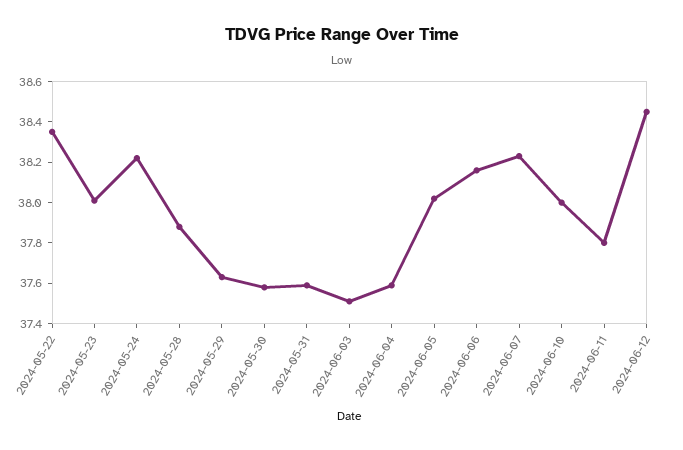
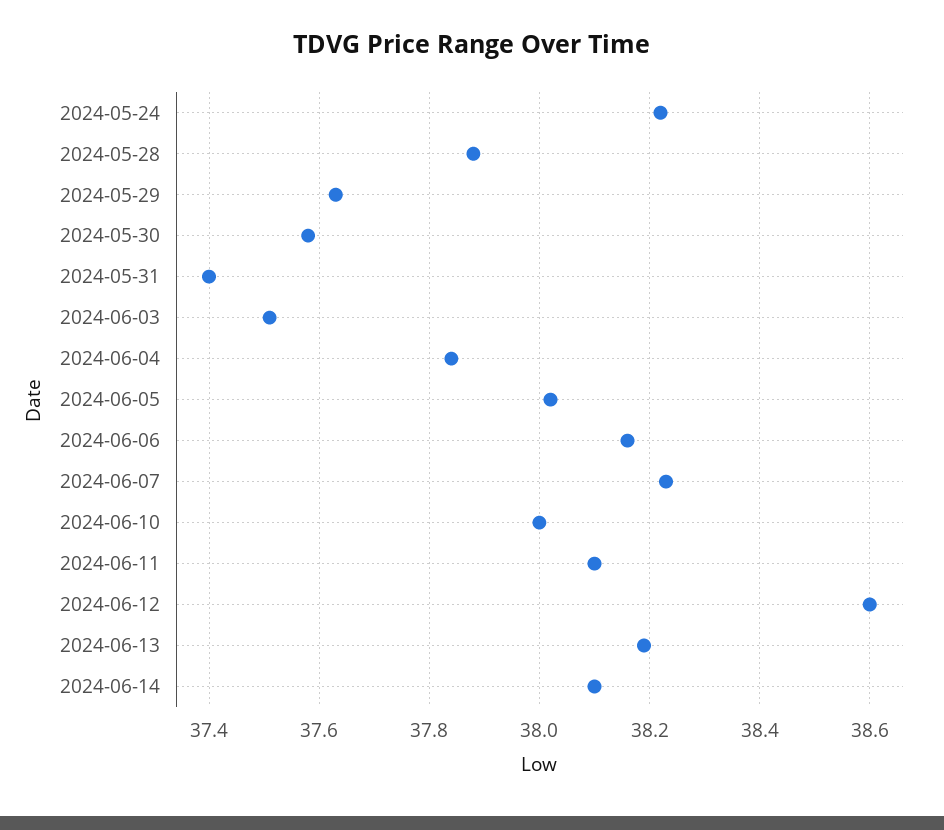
2024-05-22: 38.35 -> none
2024-05-23: 38 -> none
2024-05-31: 37.6 -> 37.4
2024-06-04: 37.6 -> 37.85
2024-06-11: 37.8 -> 38.1
2024-06-12: 38.45 -> 38.6
2024-06-13: none -> 38.2
2024-06-14: none -> 38.1

